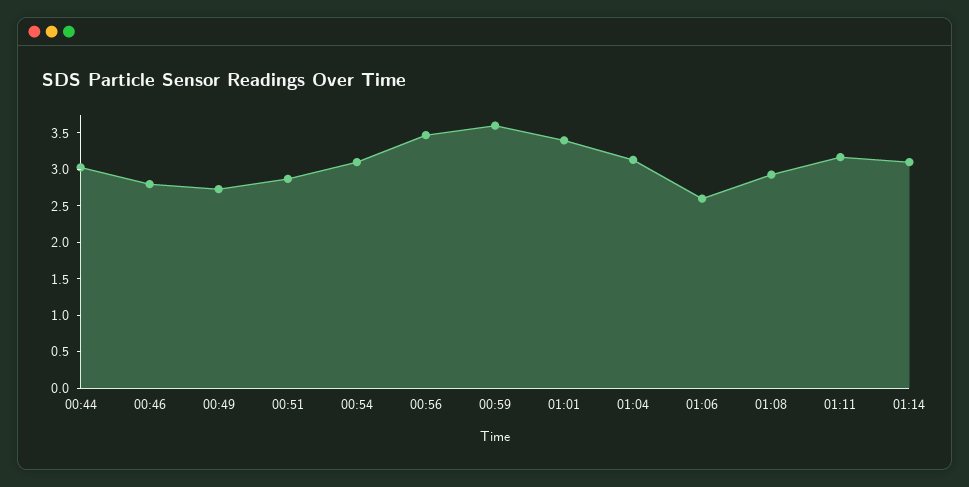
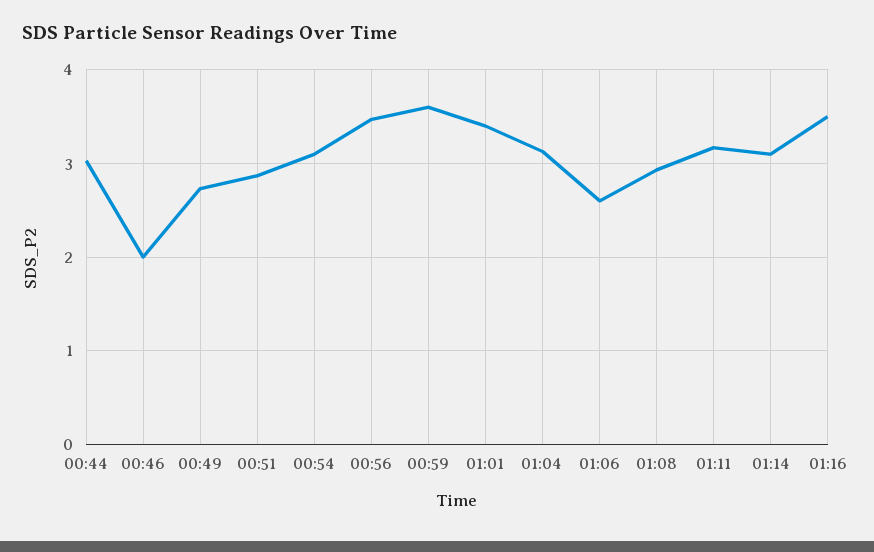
00:46: 2.75 -> 2
01:16: none -> 3.5

